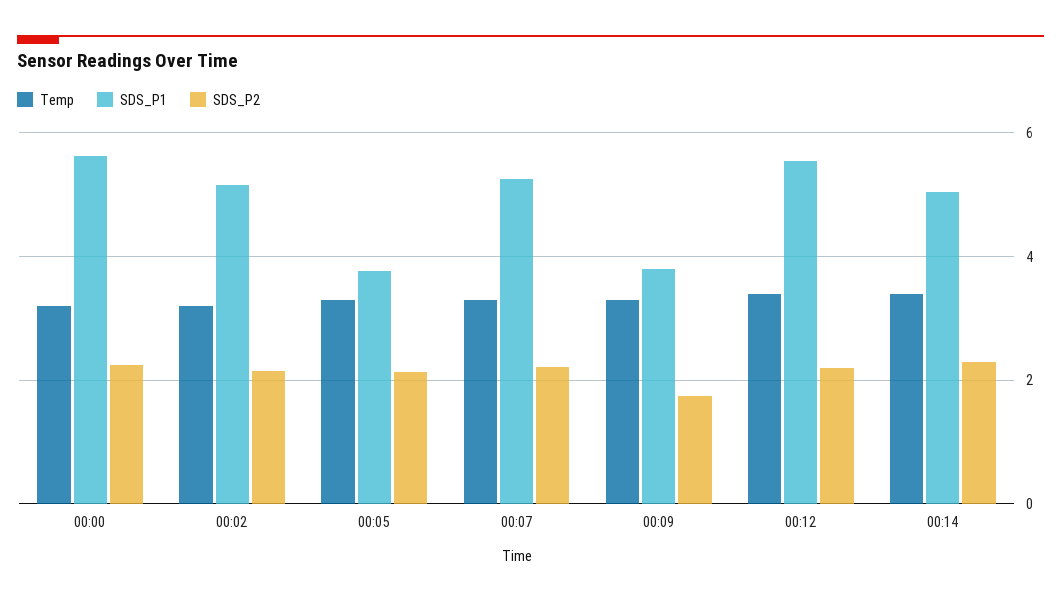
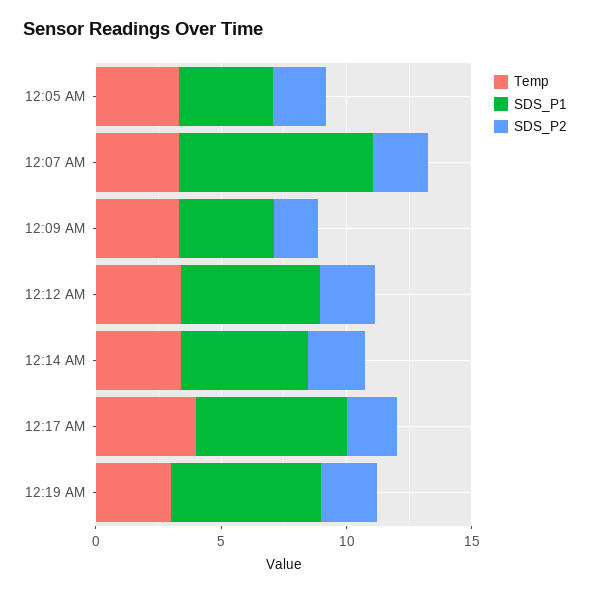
Temp, 00:00: 3.2 -> none
SDS_P1, 00:00: 5.6 -> none
SDS_P2, 00:00: 2.2 -> none
Temp, 00:02: 3.2 -> none
SDS_P1, 00:02: 5.2 -> none
SDS_P2, 00:02: 2.2 -> none
SDS_P1, 00:07: 5.2 -> 8
Temp, 12:17 AM: none -> 4
SDS_P1, 12:17 AM: none -> 6
SDS_P2, 12:17 AM: none -> 2
Temp, 12:19 AM: none -> 3
SDS_P1, 12:19 AM: none -> 6
SDS_P2, 12:19 AM: none -> 2

